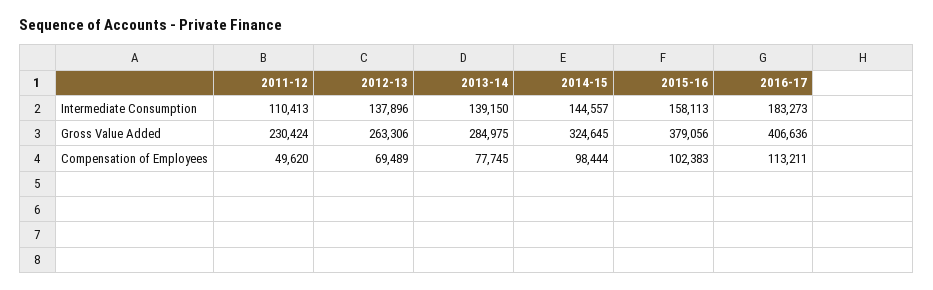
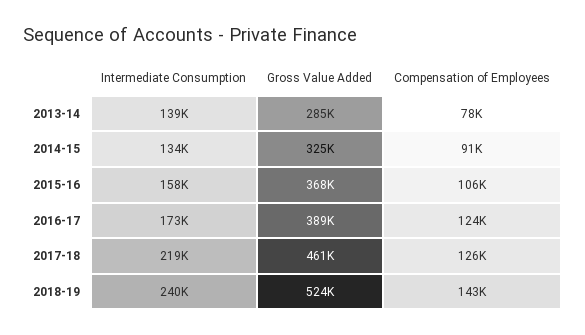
2011-12, Intermediate Consumption: 110413 -> none
2012-13, Intermediate Consumption: 137896 -> none
2014-15, Intermediate Consumption: 144557 -> 134000
2016-17, Intermediate Consumption: 183273 -> 173000
2011-12, Gross Value Added: 230424 -> none
2012-13, Gross Value Added: 263306 -> none
2015-16, Gross Value Added: 379056 -> 368000
2016-17, Gross Value Added: 406636 -> 389000
2011-12, Compensation of Employees: 49620 -> none
2012-13, Compensation of Employees: 69489 -> none
2014-15, Compensation of Employees: 98444 -> 91000
2015-16, Compensation of Employees: 102383 -> 106000
2016-17, Compensation of Employees: 113211 -> 124000
2017-18, Intermediate Consumption: none -> 219000
2017-18, Gross Value Added: none -> 461000
2017-18, Compensation of Employees: none -> 126000
2018-19, Intermediate Consumption: none -> 240000
2018-19, Gross Value Added: none -> 524000
2018-19, Compensation of Employees: none -> 143000

